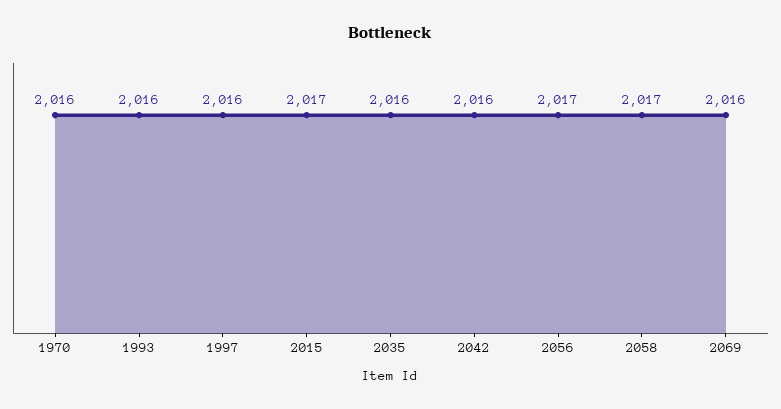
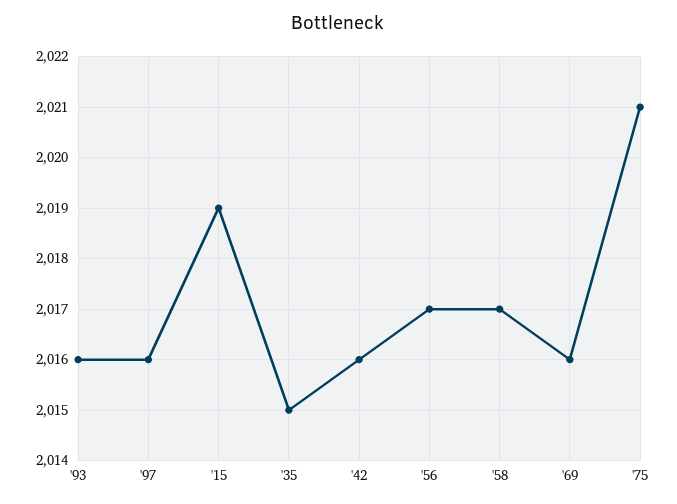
1970: 2016 -> none
2015: 2017 -> 2019
2035: 2016 -> 2015
'75: none -> 2021

